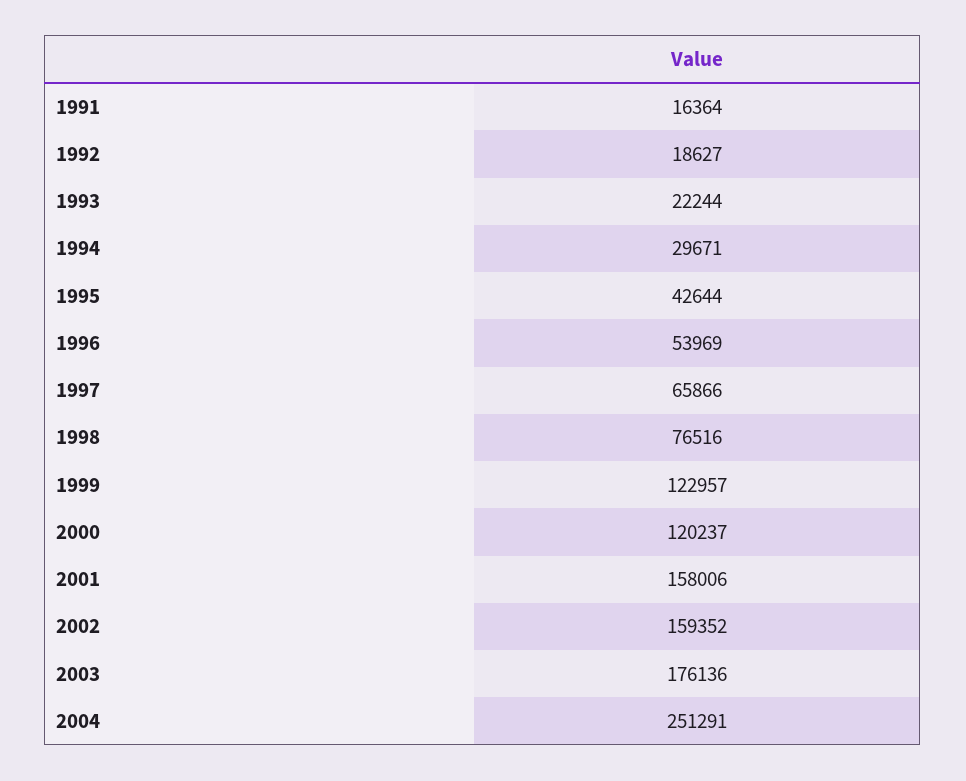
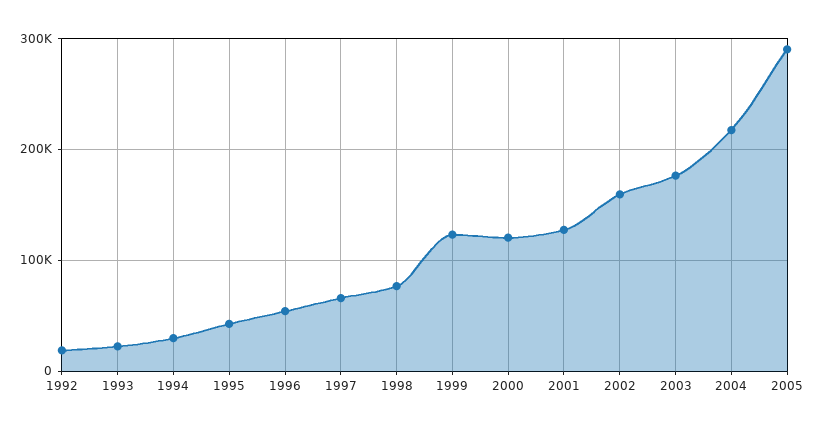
1991: 16364 -> none
2001: 158006 -> 130000
2004: 251291 -> 220000
2005: none -> 290000

